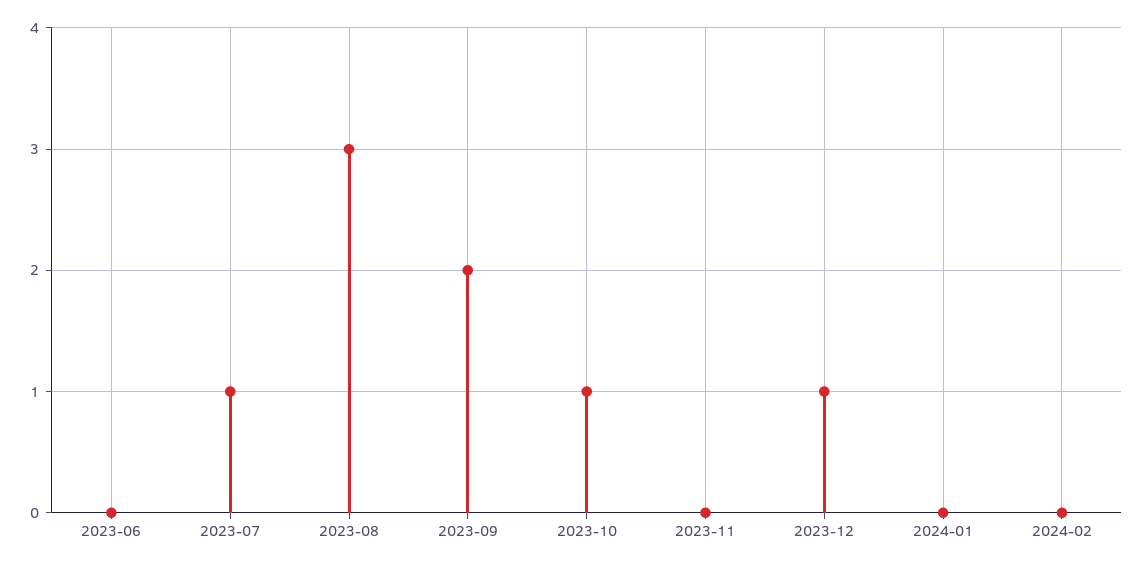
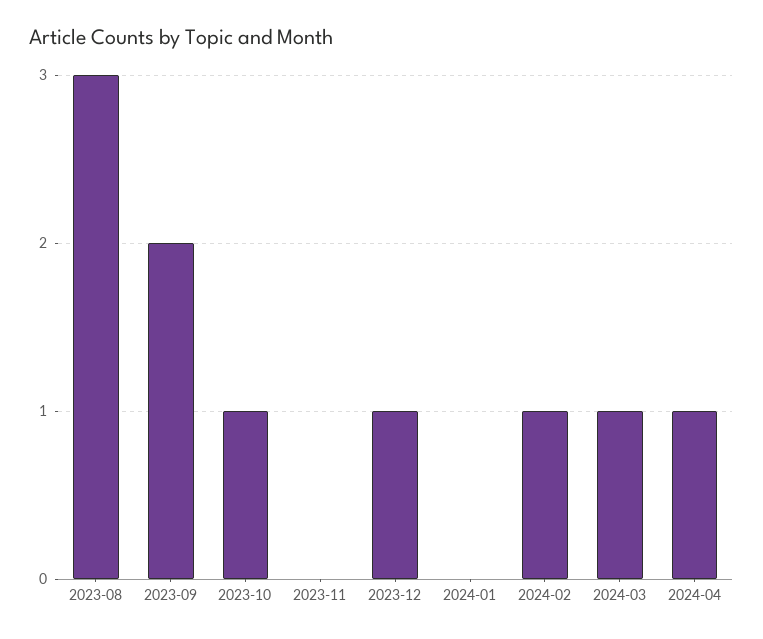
2023-06: 0 -> none
2023-07: 1 -> none
2024-02: 0 -> 1
2024-03: none -> 1
2024-04: none -> 1

